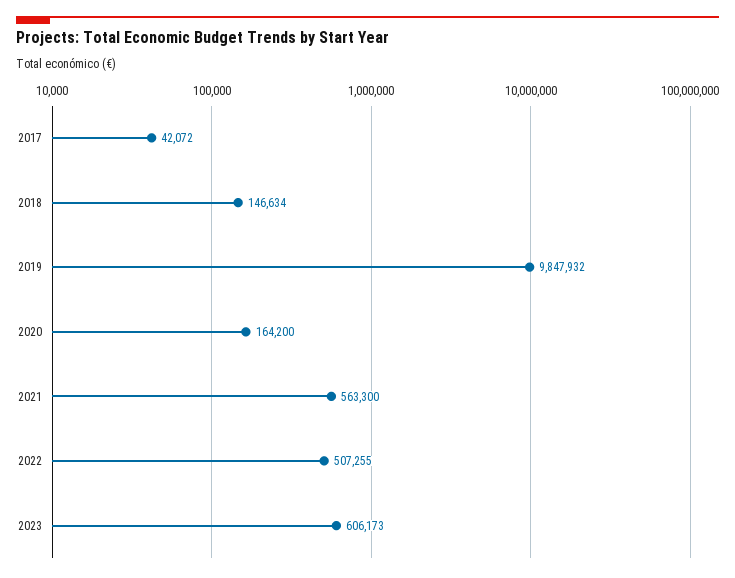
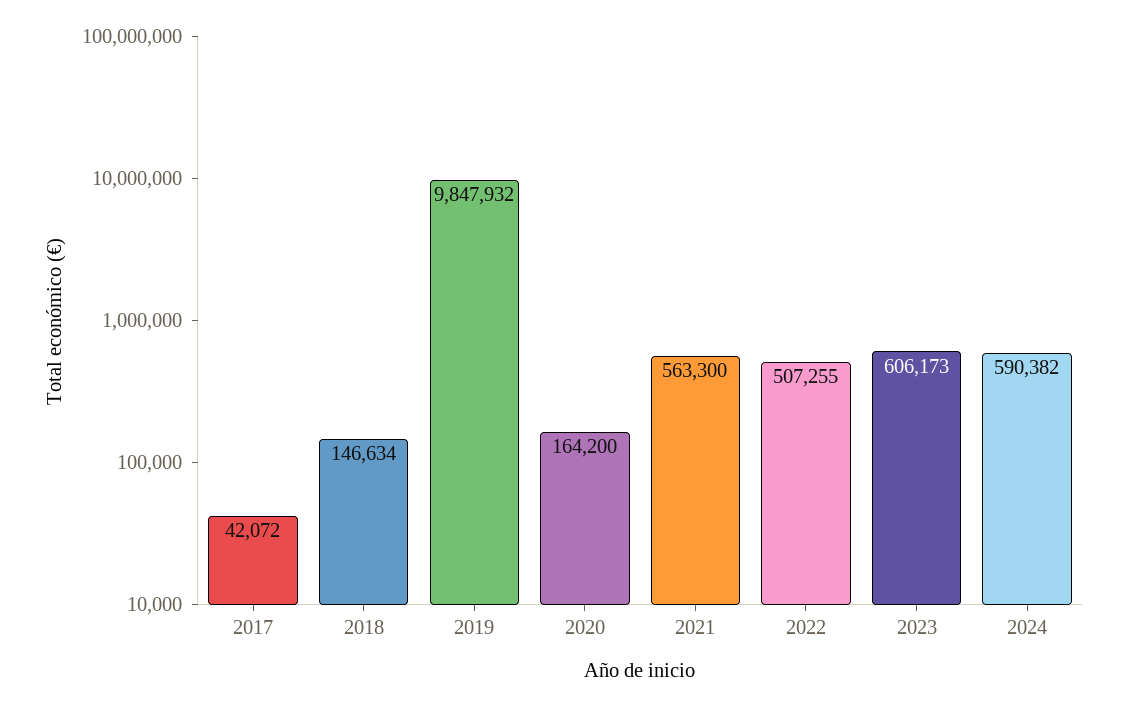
2024: none -> 590382

